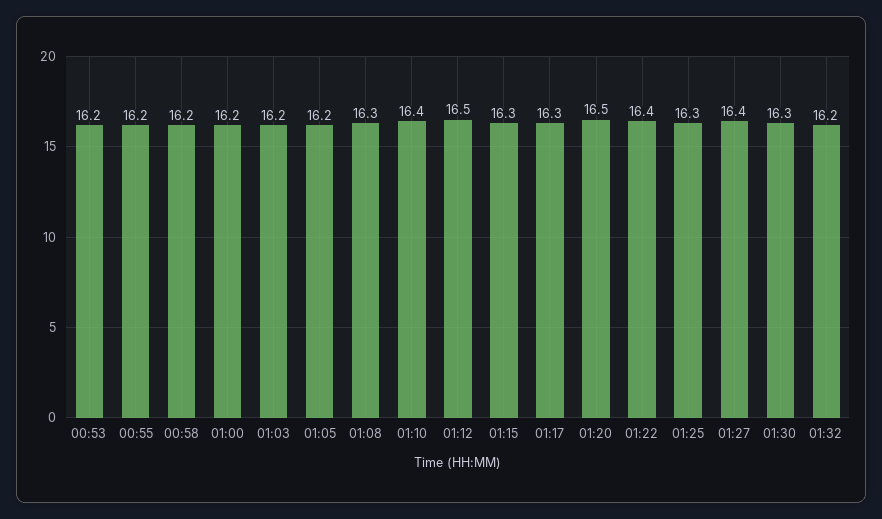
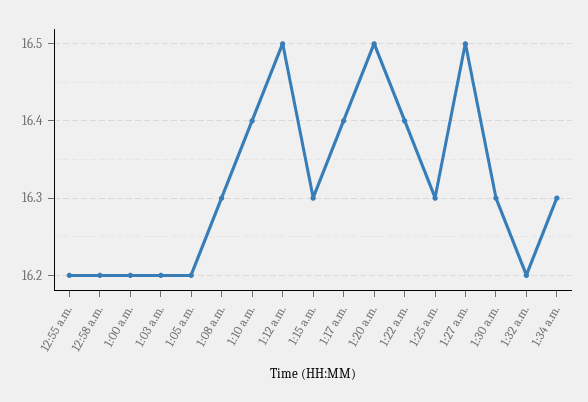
00:53: 16.2 -> none
01:17: 16.3 -> 16.4
01:27: 16.4 -> 16.5
1:34 a.m.: none -> 16.3

